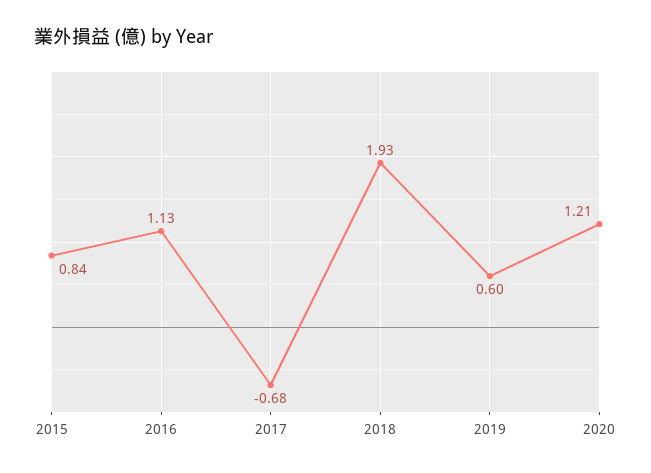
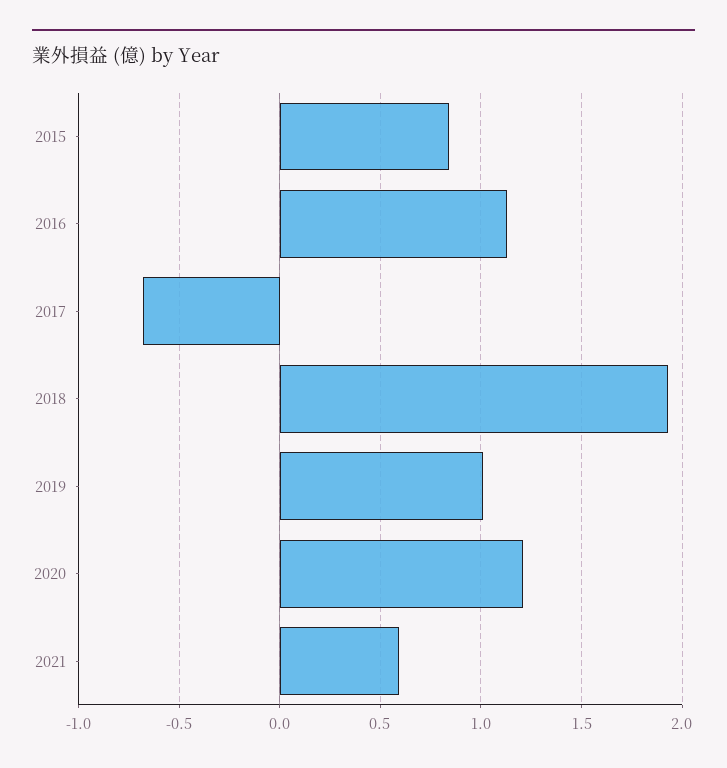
2019: 0.6 -> 1
2021: none -> 0.6

